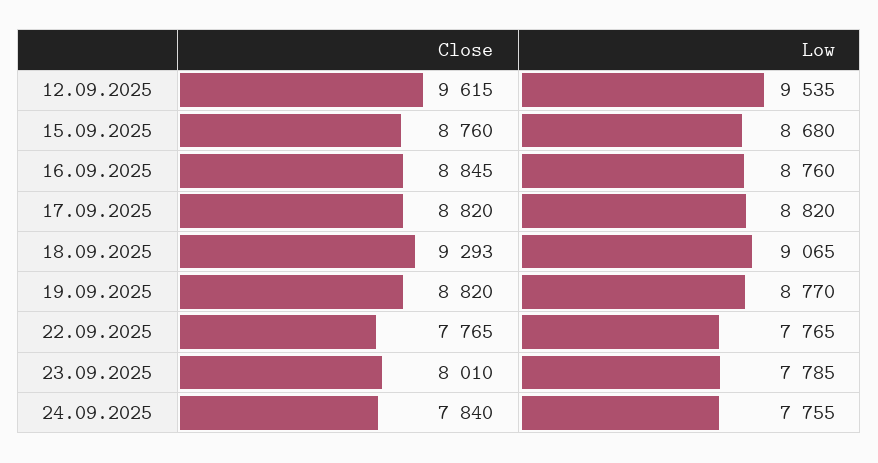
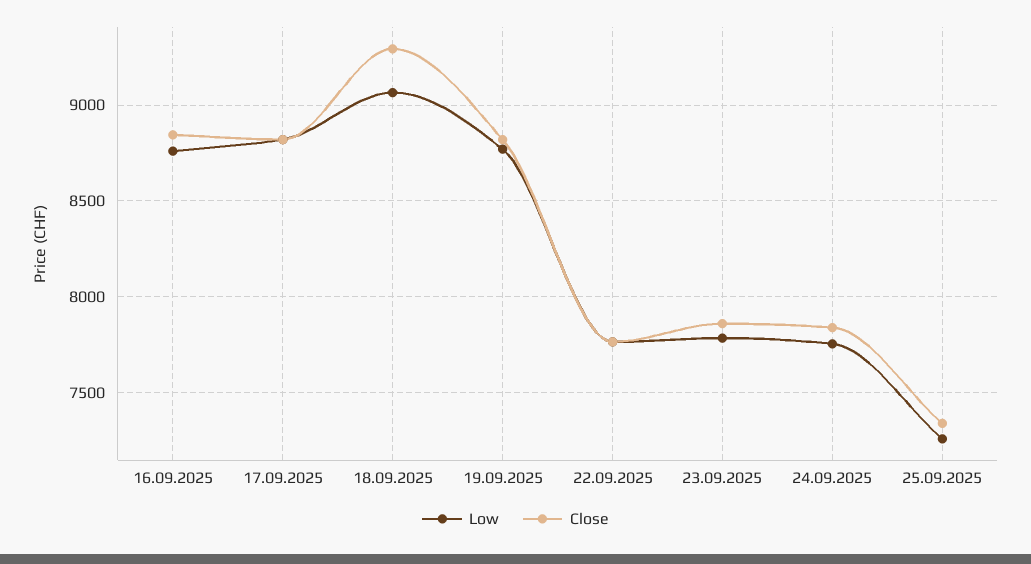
Close, 12.09.2025: 9615 -> none
Low, 12.09.2025: 9535 -> none
Close, 15.09.2025: 8760 -> none
Low, 15.09.2025: 8680 -> none
Close, 23.09.2025: 8010 -> 7850
Low, 25.09.2025: none -> 7250
Close, 25.09.2025: none -> 7350

